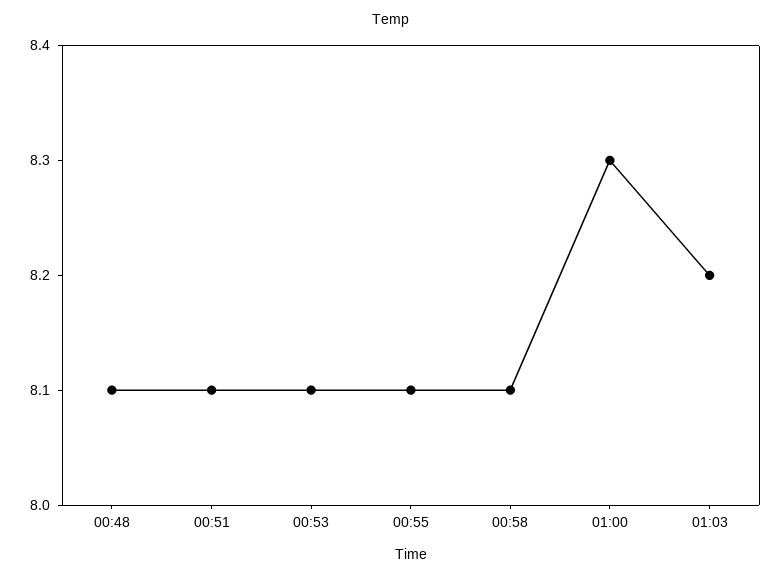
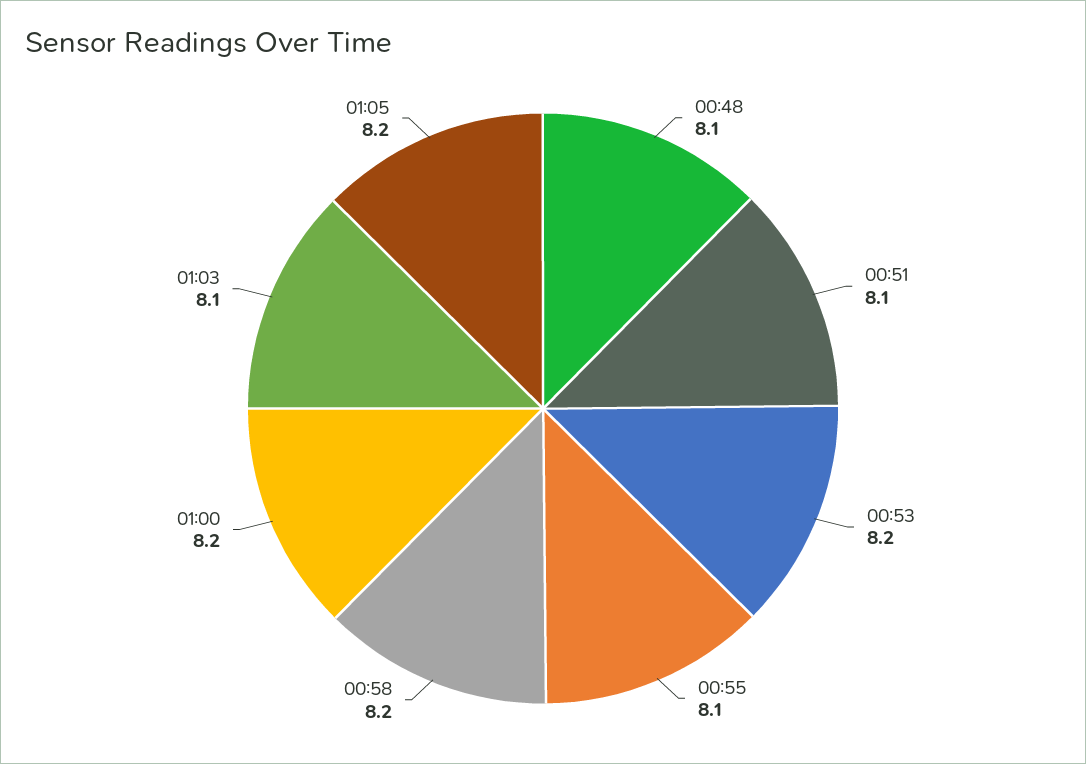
00:53: 8.1 -> 8.2
00:58: 8.1 -> 8.2
01:00: 8.3 -> 8.2
01:03: 8.2 -> 8.1
01:05: none -> 8.2

